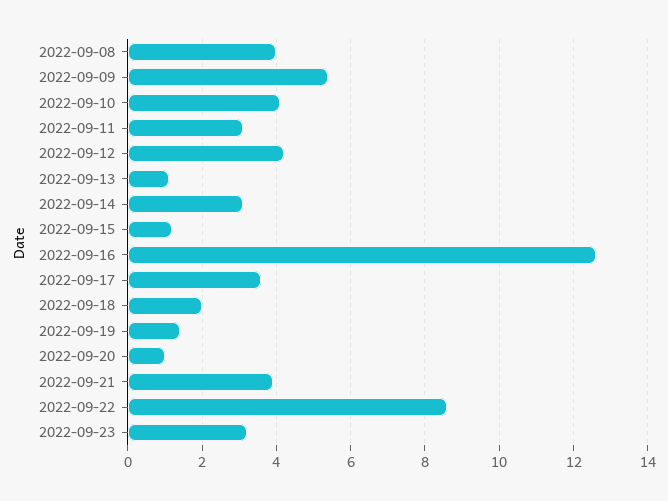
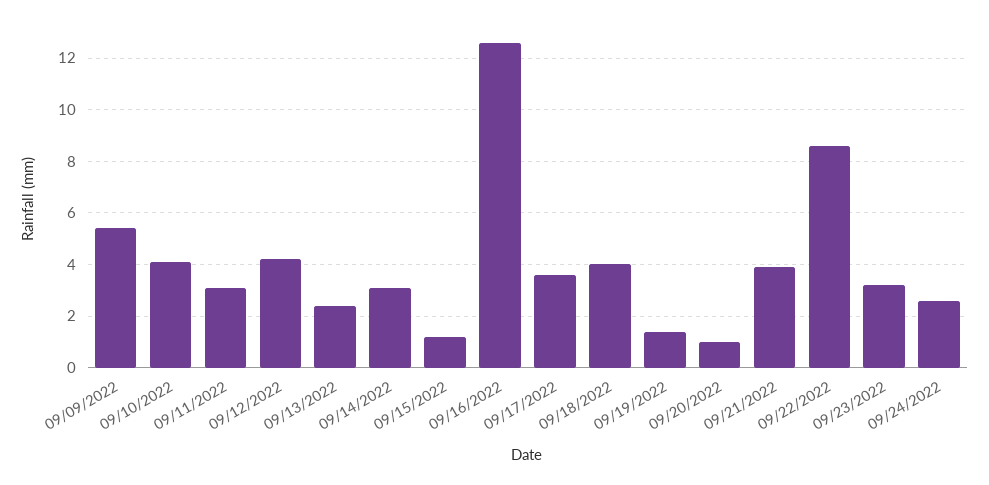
2022-09-08: 4 -> none
2022-09-13: 1 -> 2.5
2022-09-18: 2 -> 4
09/24/2022: none -> 2.5

